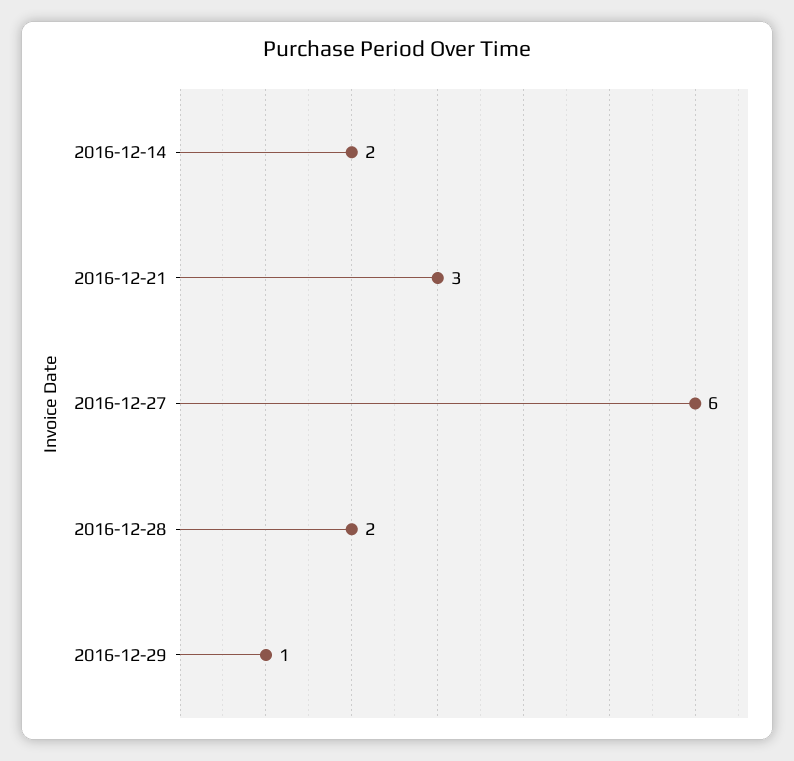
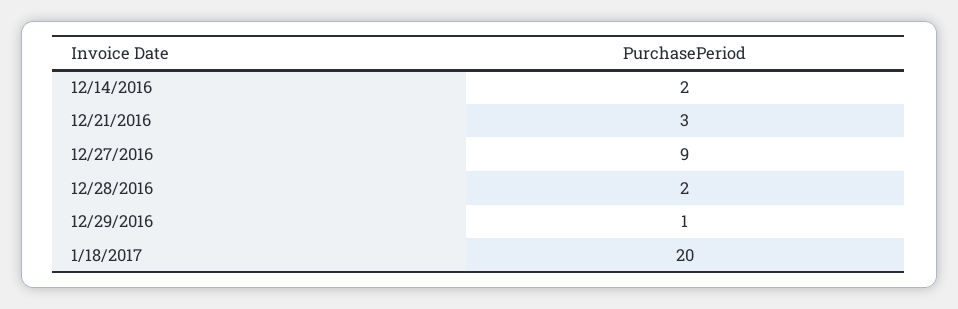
2016-12-27: 6 -> 9
1/18/2017: none -> 20

